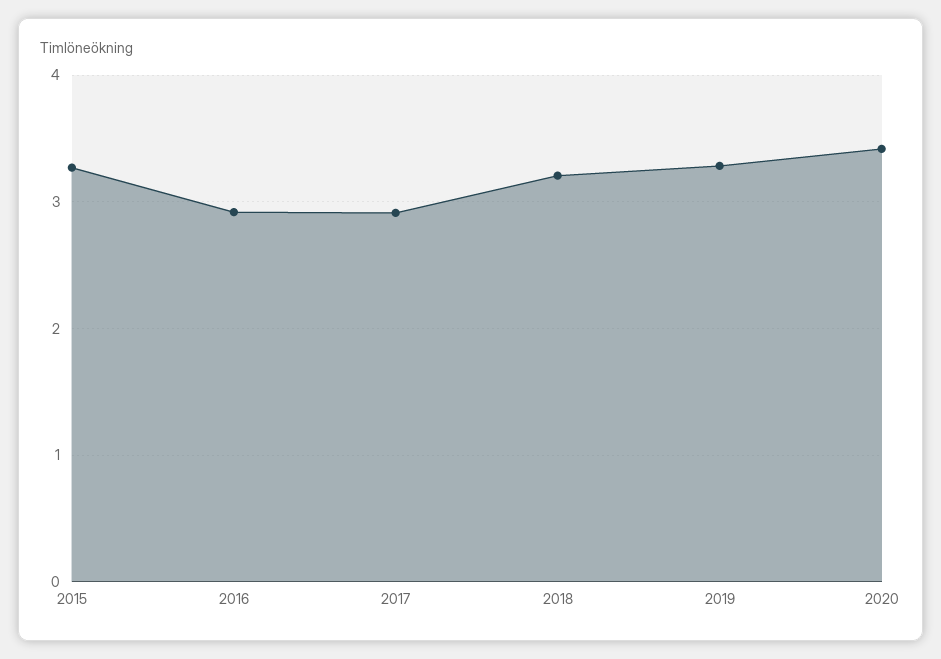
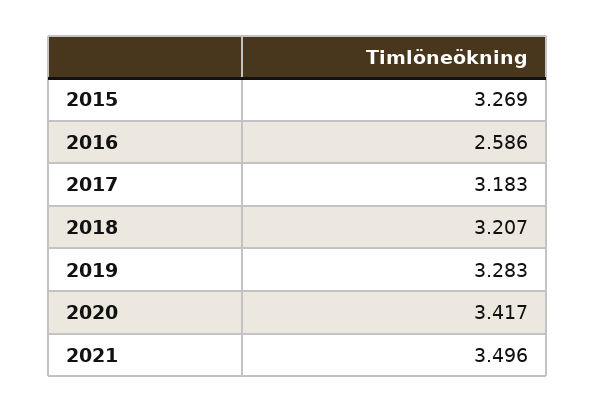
2016: 2.9 -> 2.586
2017: 2.9 -> 3.183
2021: none -> 3.496

